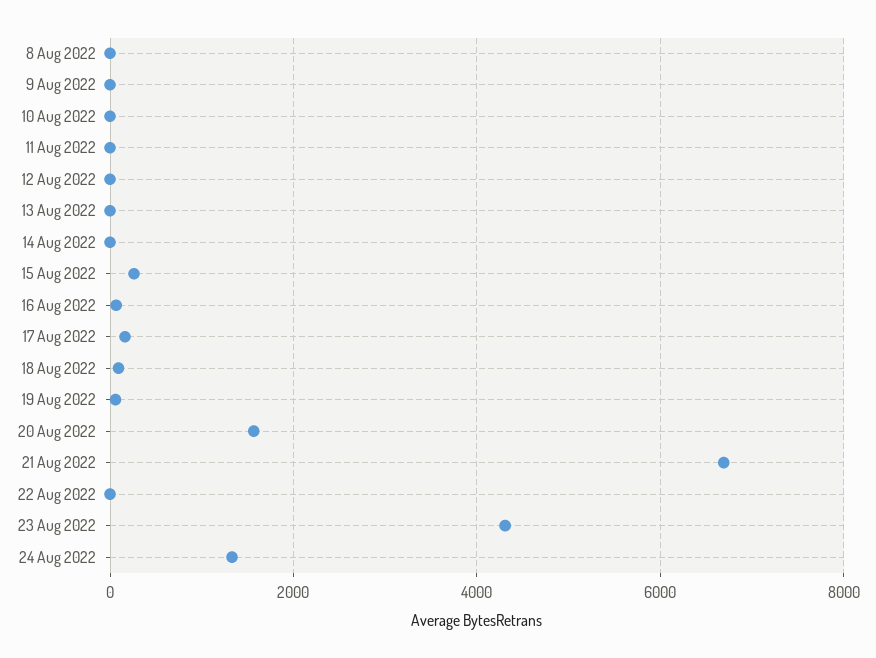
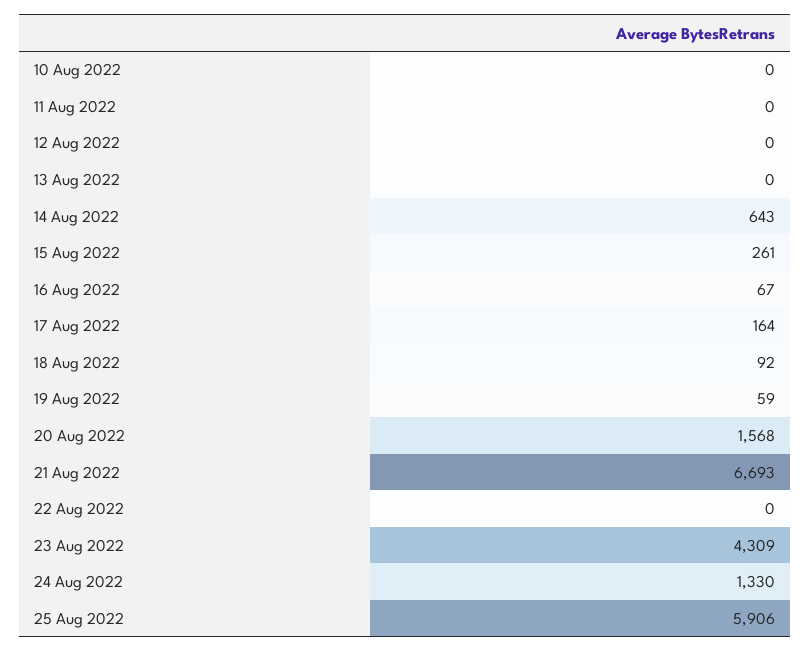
8 Aug 2022: 0 -> none
9 Aug 2022: 0 -> none
14 Aug 2022: 0 -> 643
25 Aug 2022: none -> 5906

